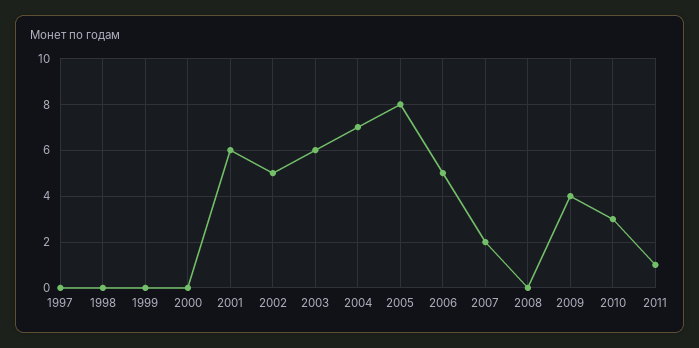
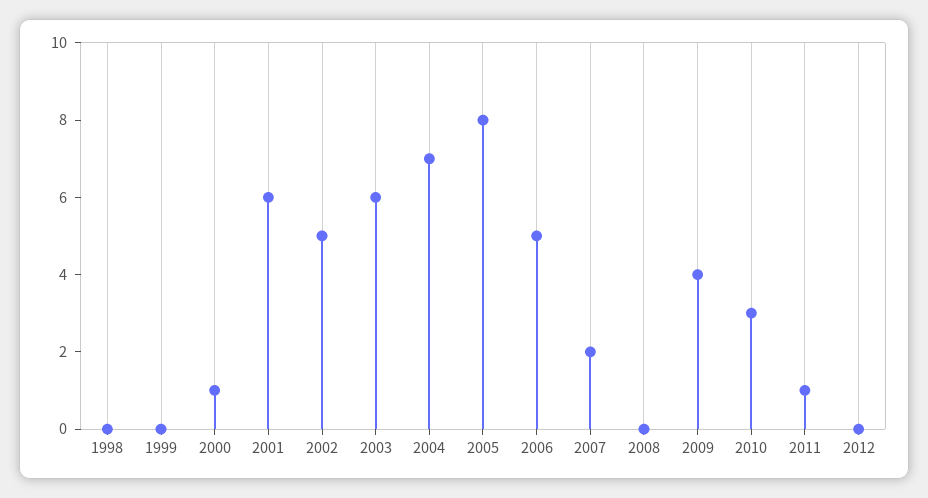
1997: 0 -> none
2000: 0 -> 1
2012: none -> 0

